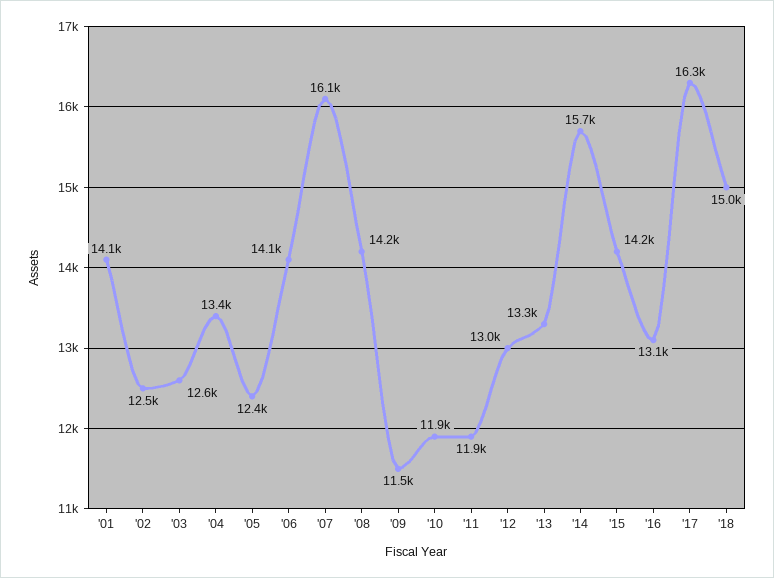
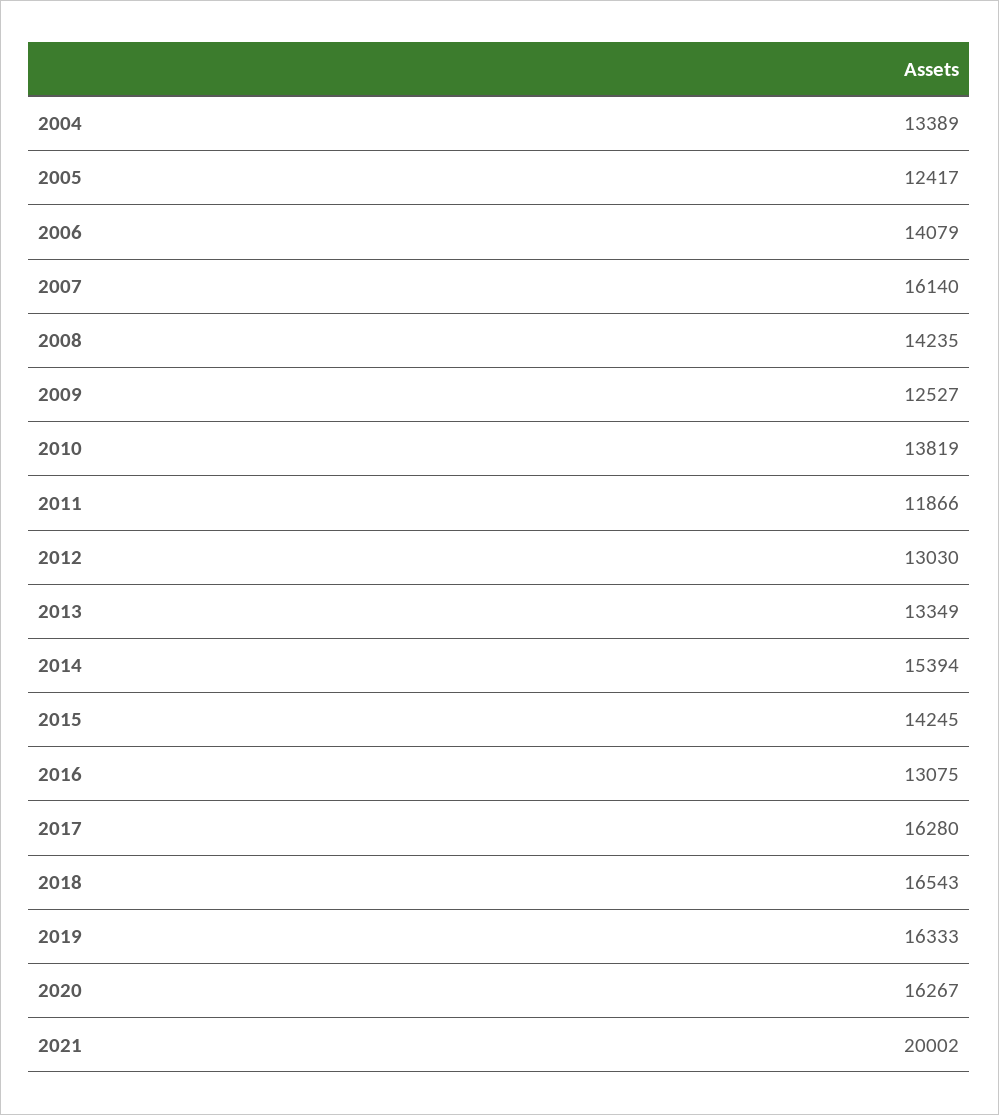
'01: 14100 -> none
'02: 12500 -> none
'03: 12600 -> none
'09: 11500 -> 12527
'10: 11900 -> 13819
'14: 15700 -> 15394
'18: 15000 -> 16543
2019: none -> 16333
2020: none -> 16267
2021: none -> 20002

